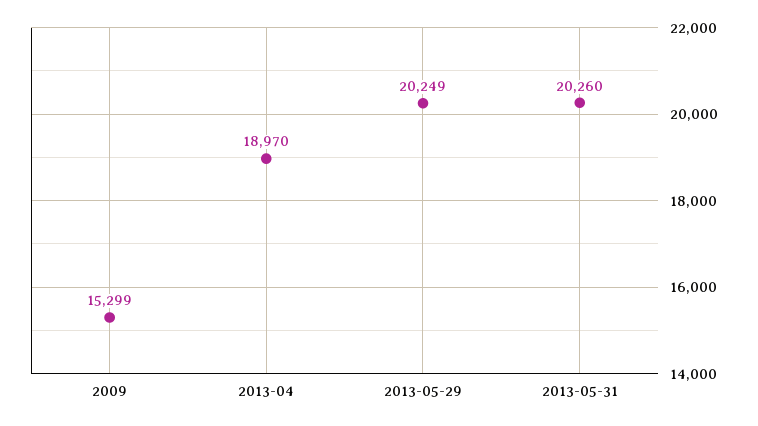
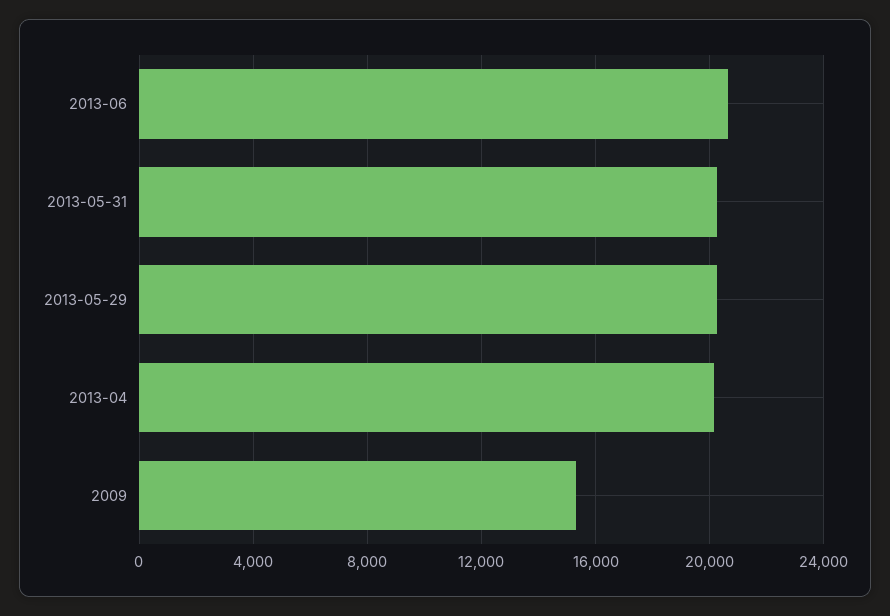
2013-04: 18970 -> 20000
2013-06: none -> 20500

